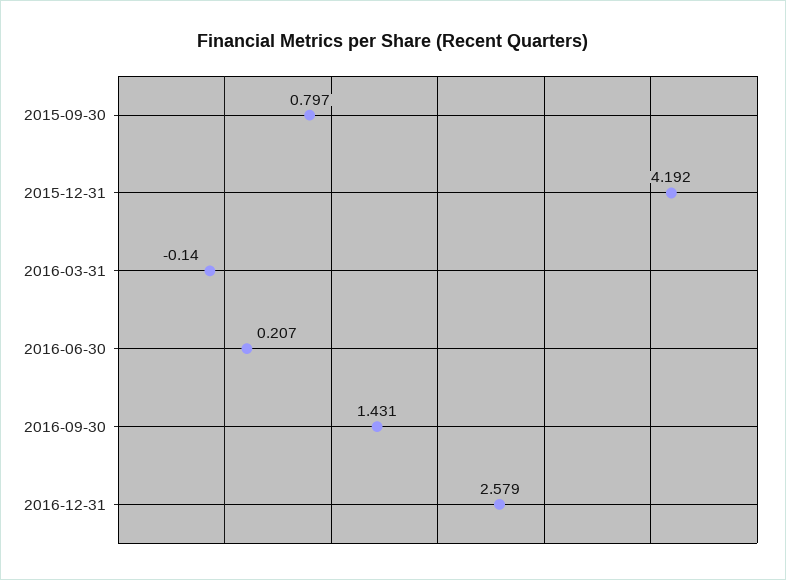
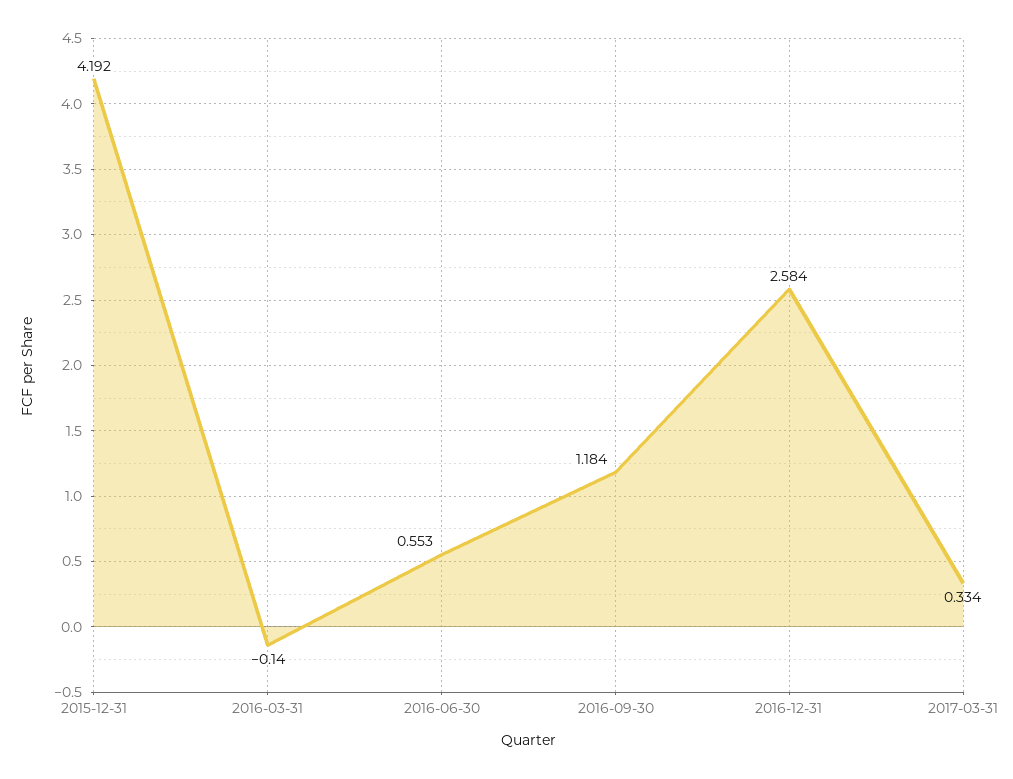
2015-09-30: 0.797 -> none
2016-06-30: 0.207 -> 0.553
2016-09-30: 1.431 -> 1.184
2016-12-31: 2.579 -> 2.584
2017-03-31: none -> 0.334

